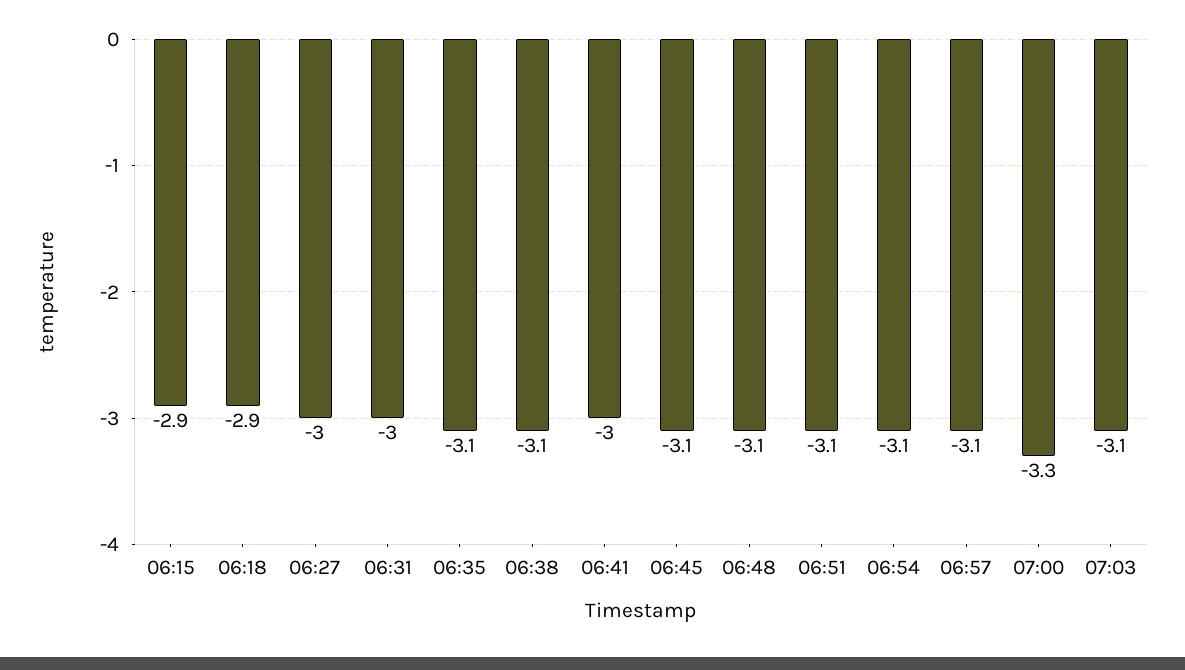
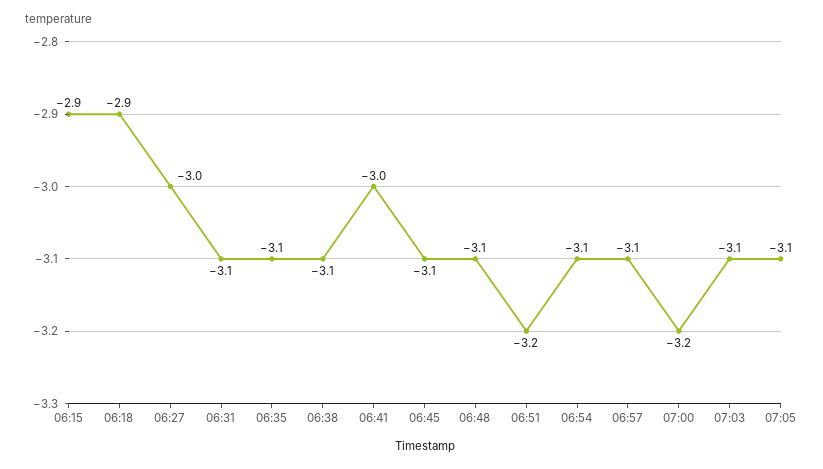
06:31: -3 -> -3.1
06:51: -3.1 -> -3.2
07:00: -3.3 -> -3.2
07:05: none -> -3.1

